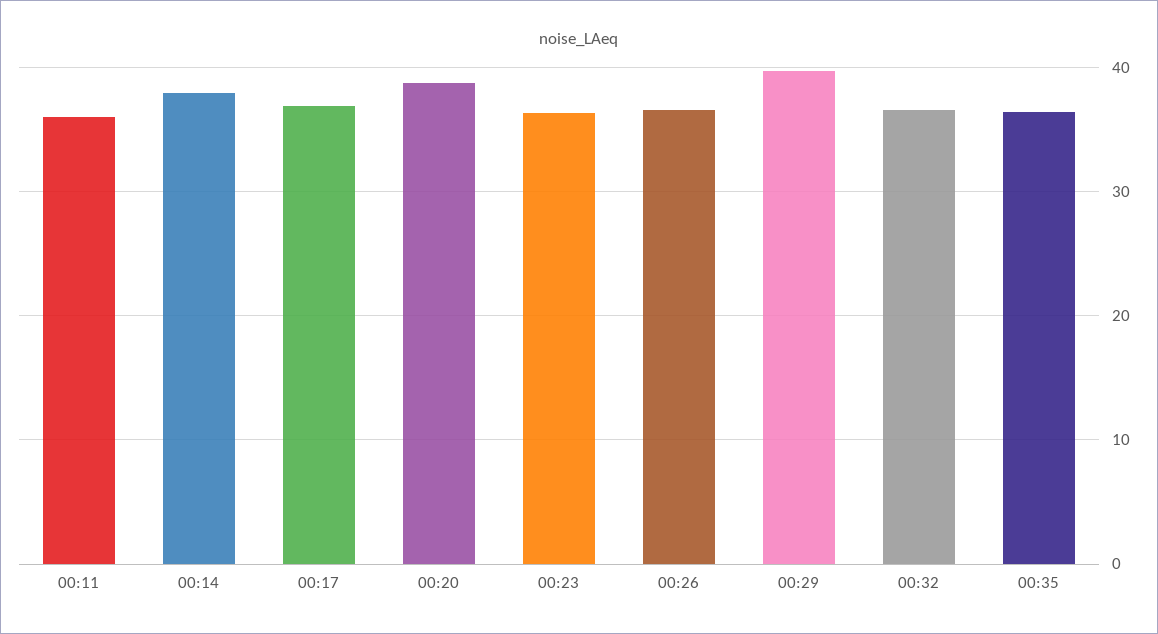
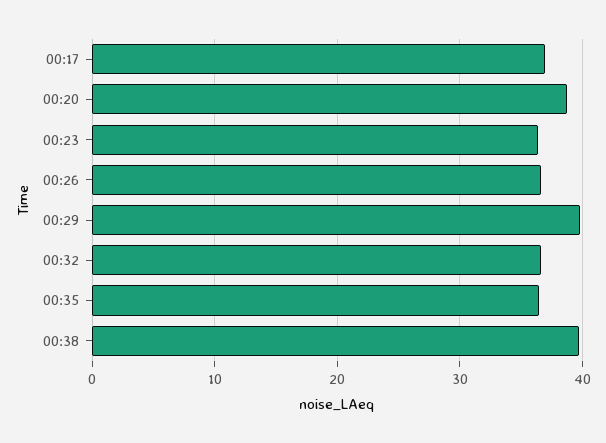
00:11: 36 -> none
00:14: 38 -> none
00:38: none -> 40

